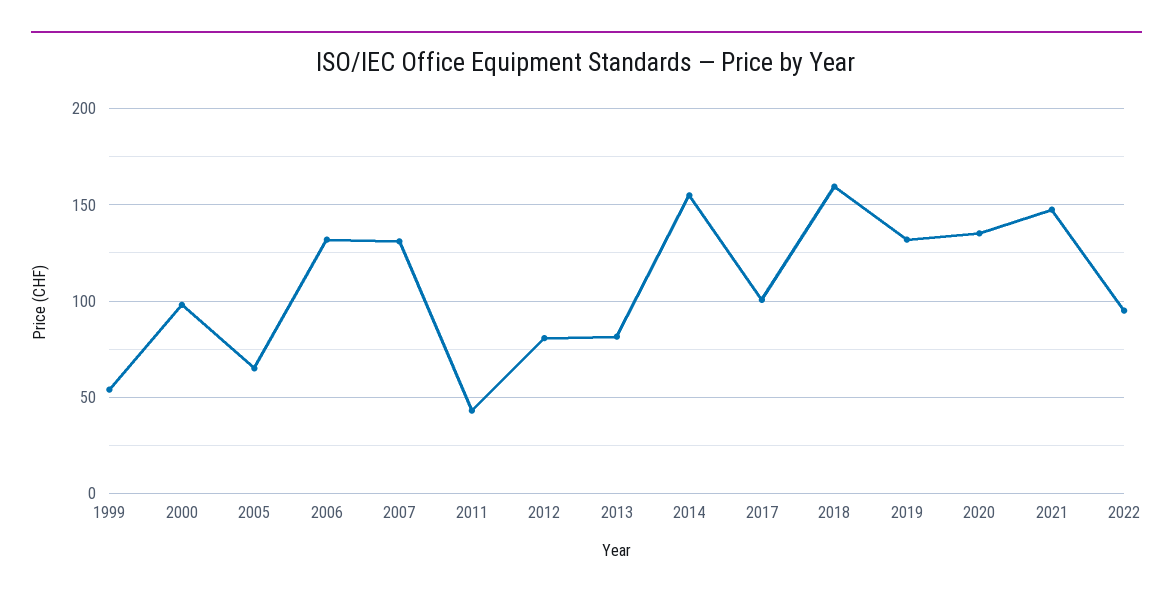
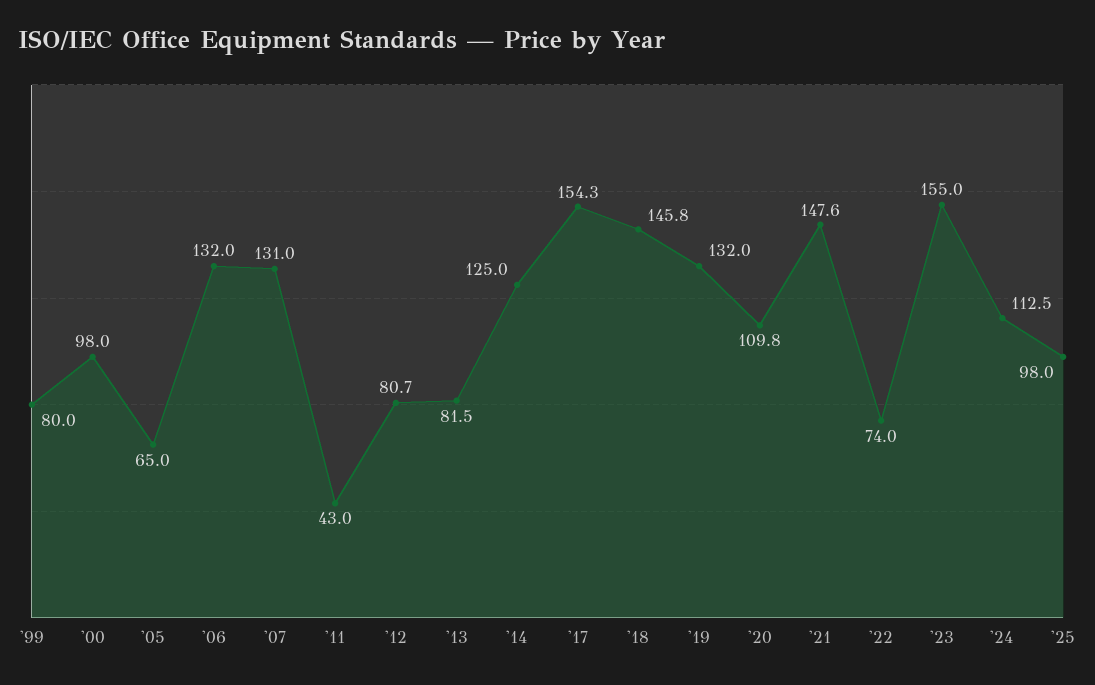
1999: 55 -> 80
2014: 155 -> 125
2017: 100 -> 154.3
2018: 160 -> 145.8
2020: 135 -> 109.8
2022: 95 -> 74
'23: none -> 155
'24: none -> 112.5
'25: none -> 98

